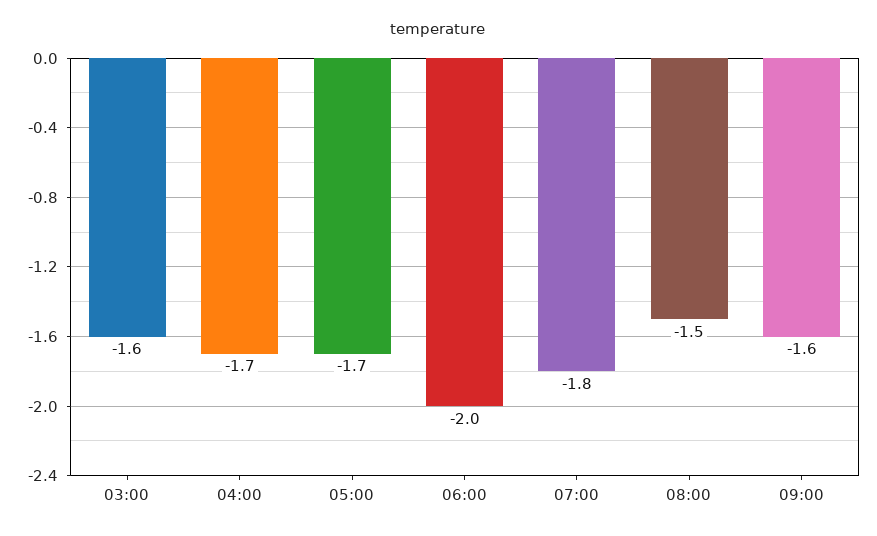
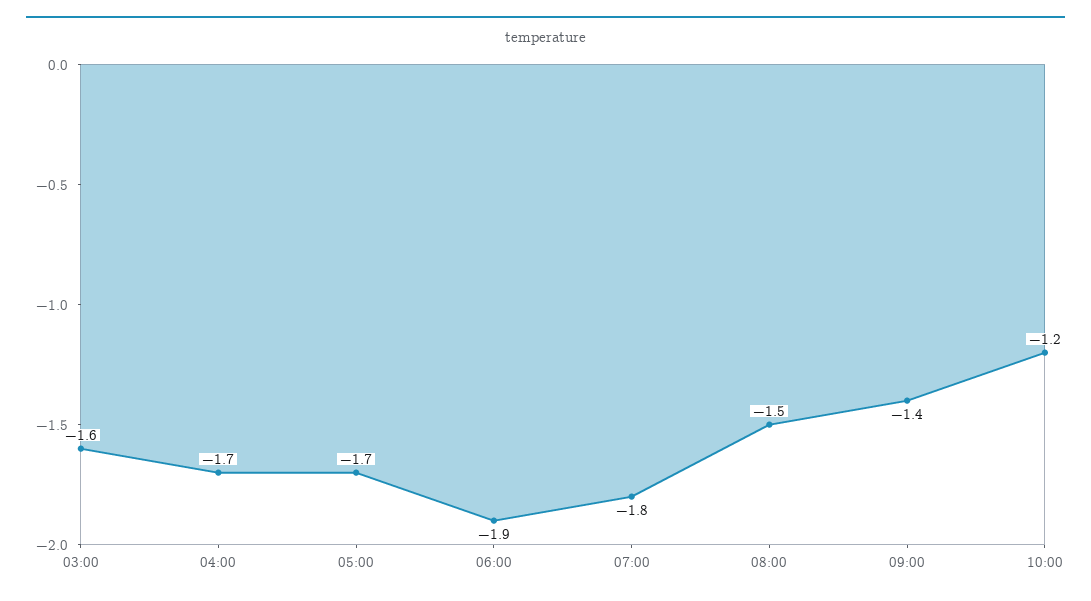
06:00: -2 -> -1.9
09:00: -1.6 -> -1.4
10:00: none -> -1.2

